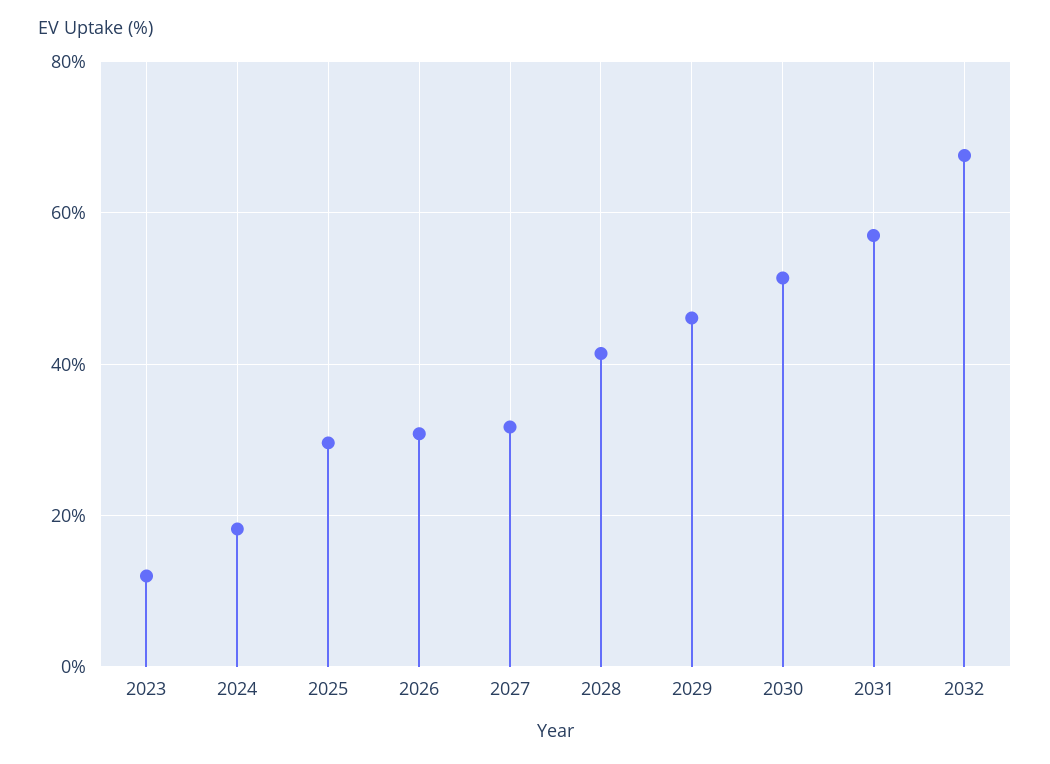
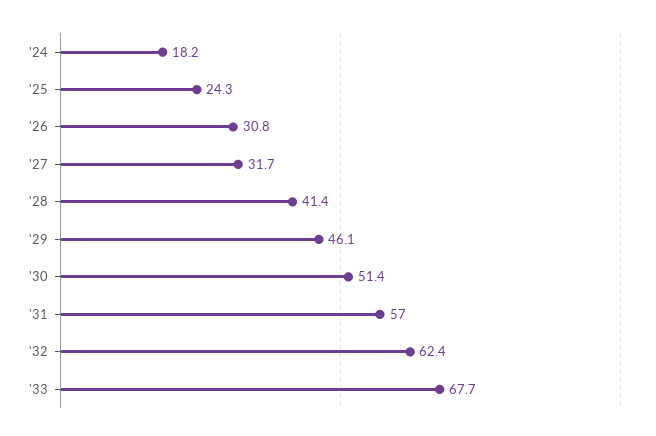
2023: 12 -> none
2025: 30 -> 24.3
2032: 68 -> 62.4
'33: none -> 67.7

